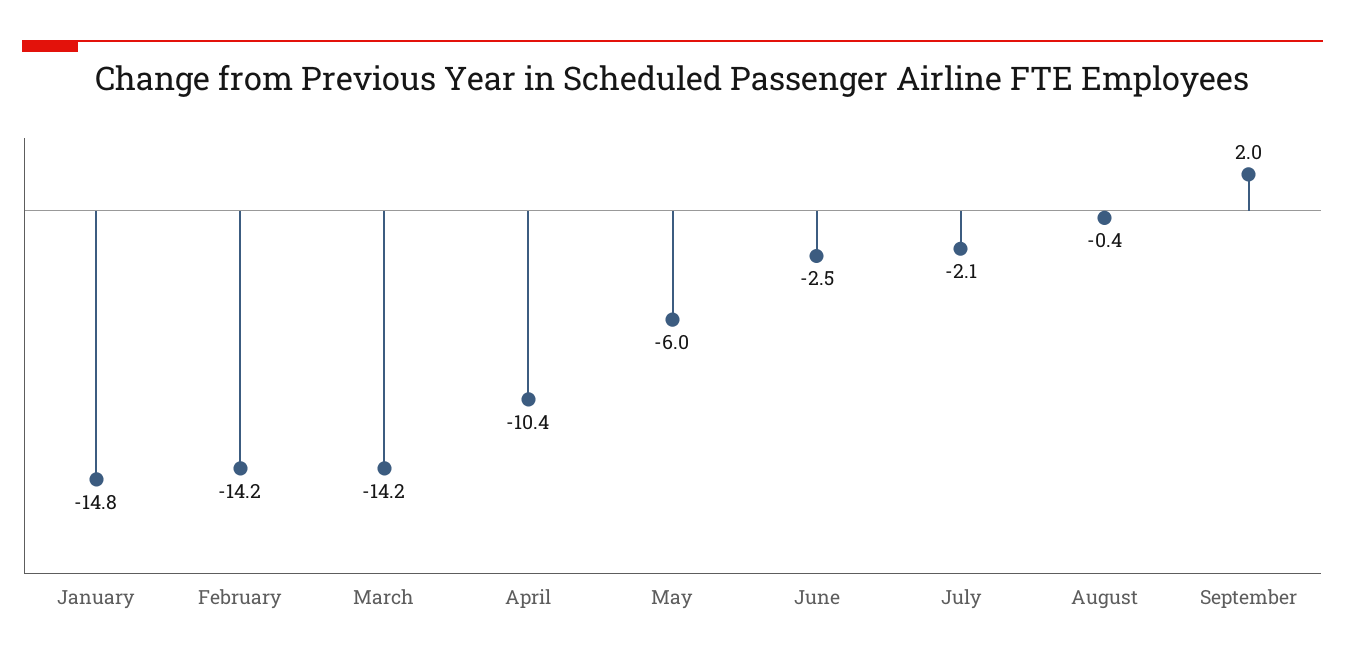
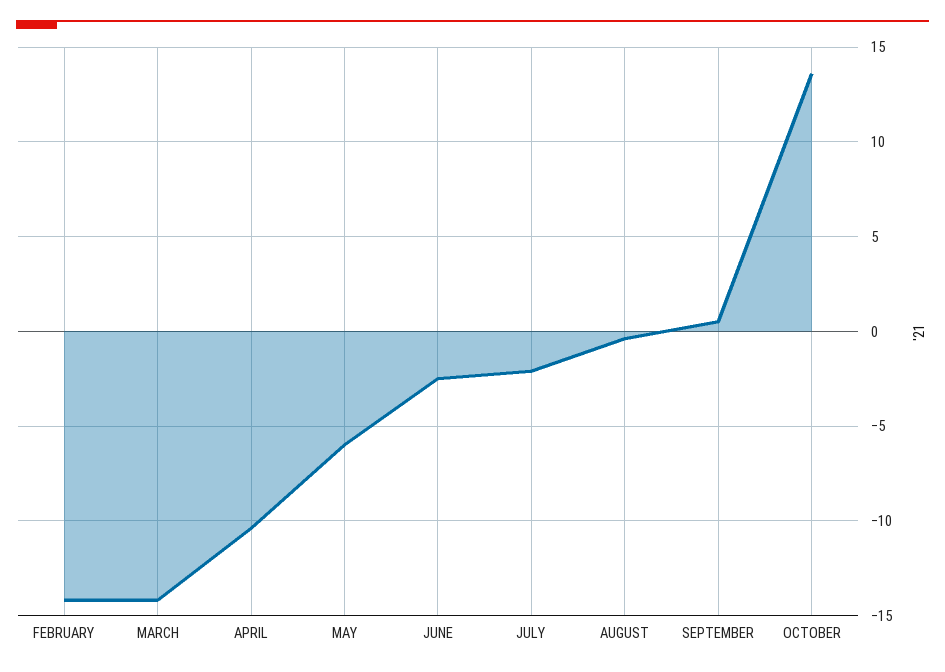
January: -14.8 -> none
September: 2 -> 0.5
OCTOBER: none -> 13.5

